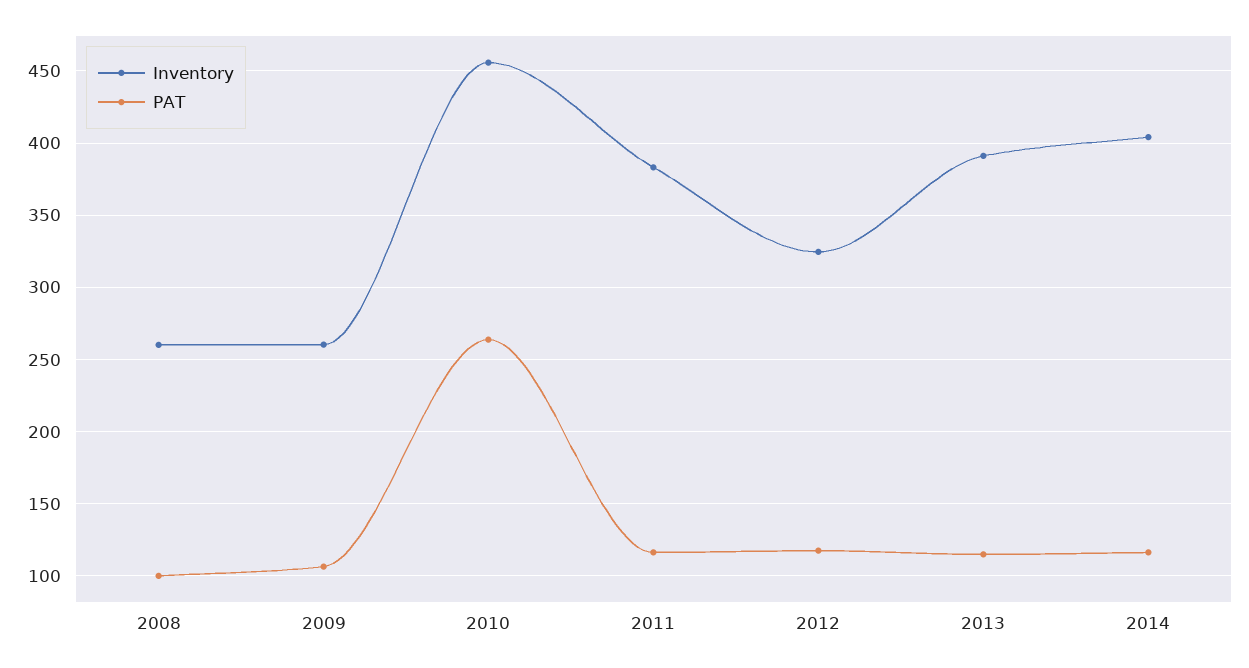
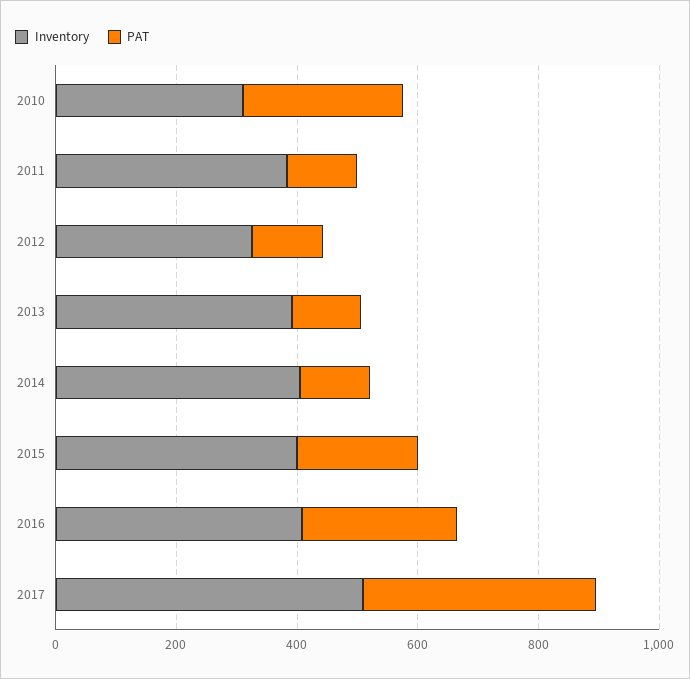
Inventory, 2008: 260 -> none
PAT, 2008: 100 -> none
Inventory, 2009: 260 -> none
PAT, 2009: 105 -> none
Inventory, 2010: 455 -> 300
Inventory, 2015: none -> 400
PAT, 2015: none -> 200
Inventory, 2016: none -> 400
PAT, 2016: none -> 250
Inventory, 2017: none -> 500
PAT, 2017: none -> 400

